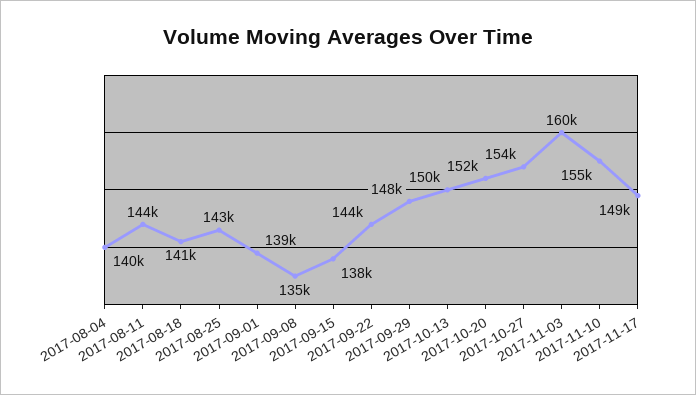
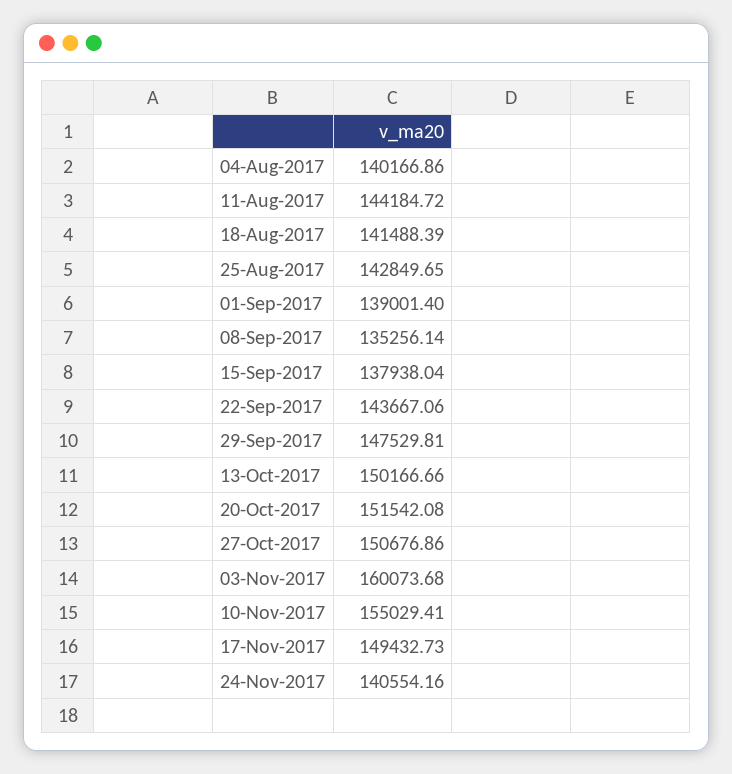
2017-10-27: 154000 -> 150676.86
24-Nov-2017: none -> 140554.16

